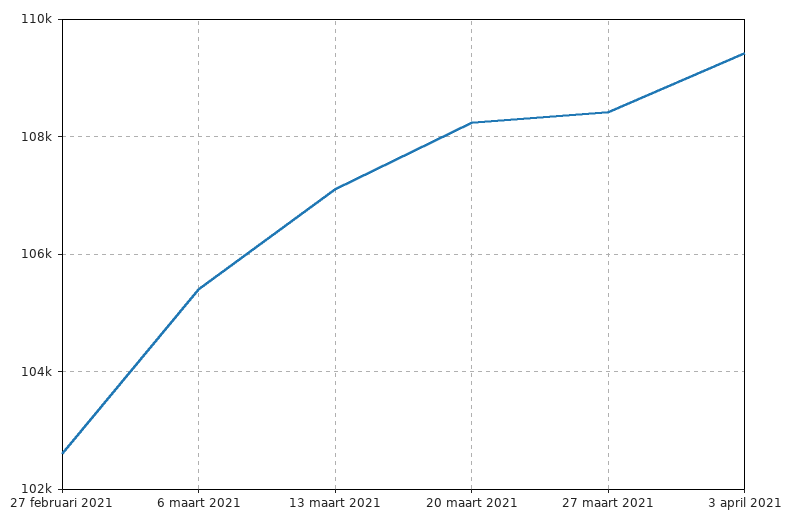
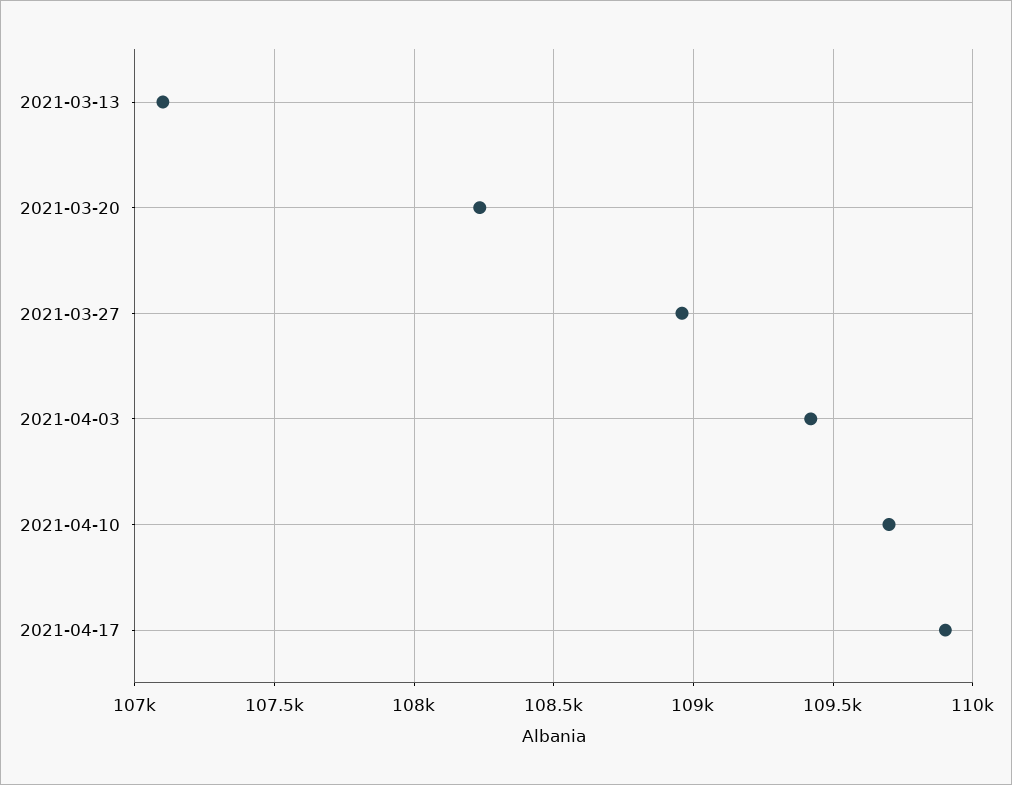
27 februari 2021: 102600 -> none
6 maart 2021: 105400 -> none
27 maart 2021: 108400 -> 108950
2021-04-10: none -> 109700
2021-04-17: none -> 109900

